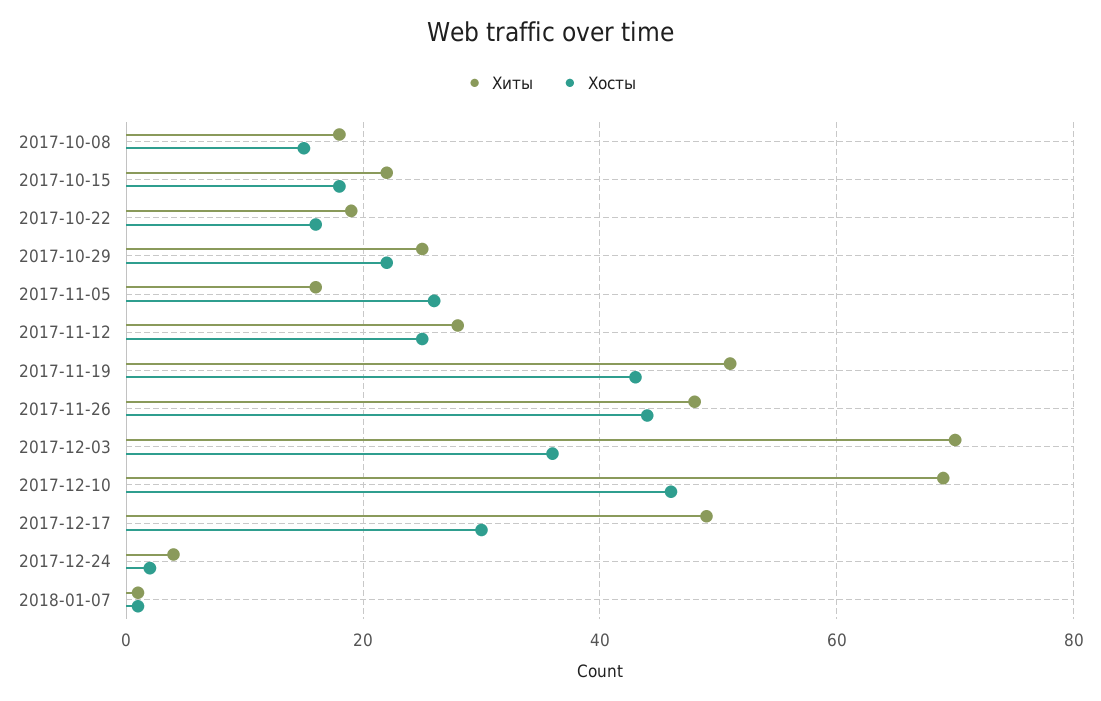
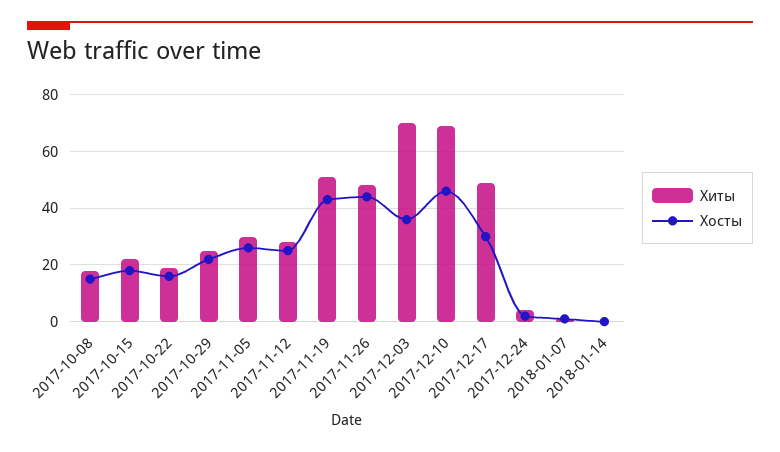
Хиты, 2017-11-05: 15 -> 30
Хиты, 2018-01-14: none -> 0
Хосты, 2018-01-14: none -> 0

